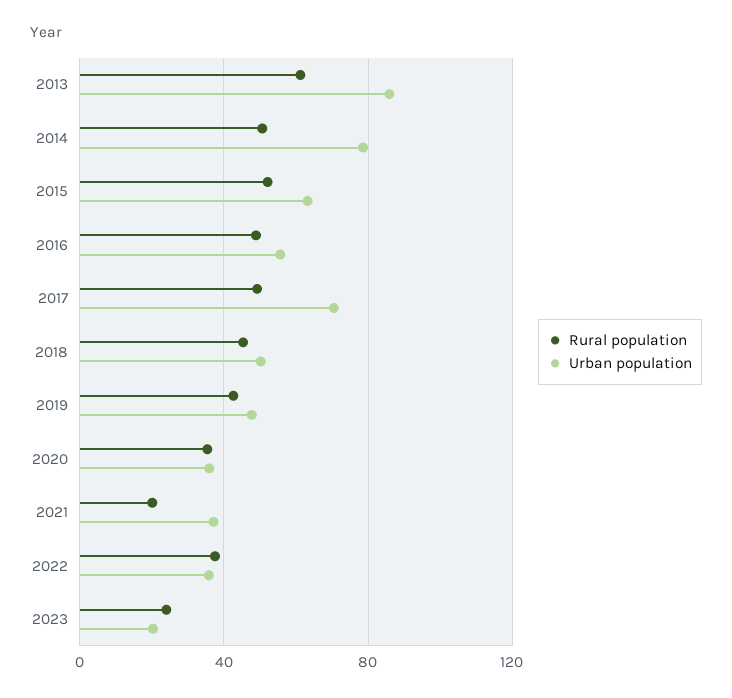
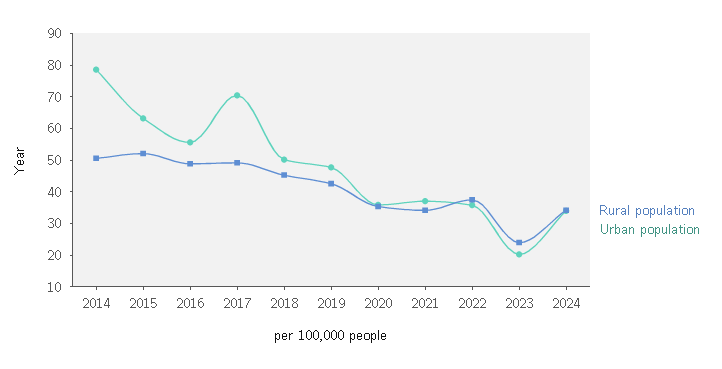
Rural population, 2013: 60 -> none
Urban population, 2013: 85 -> none
Rural population, 2021: 20 -> 35
Rural population, 2024: none -> 35
Urban population, 2024: none -> 35

